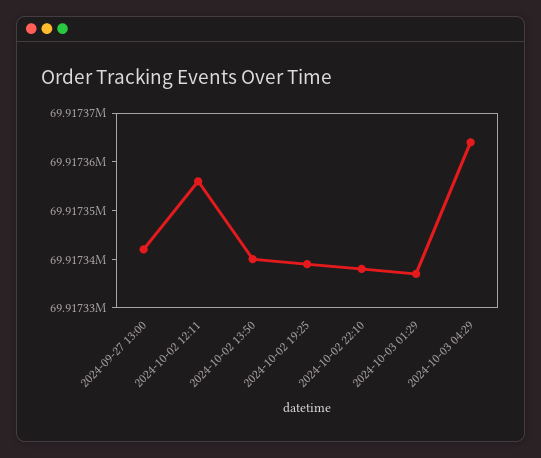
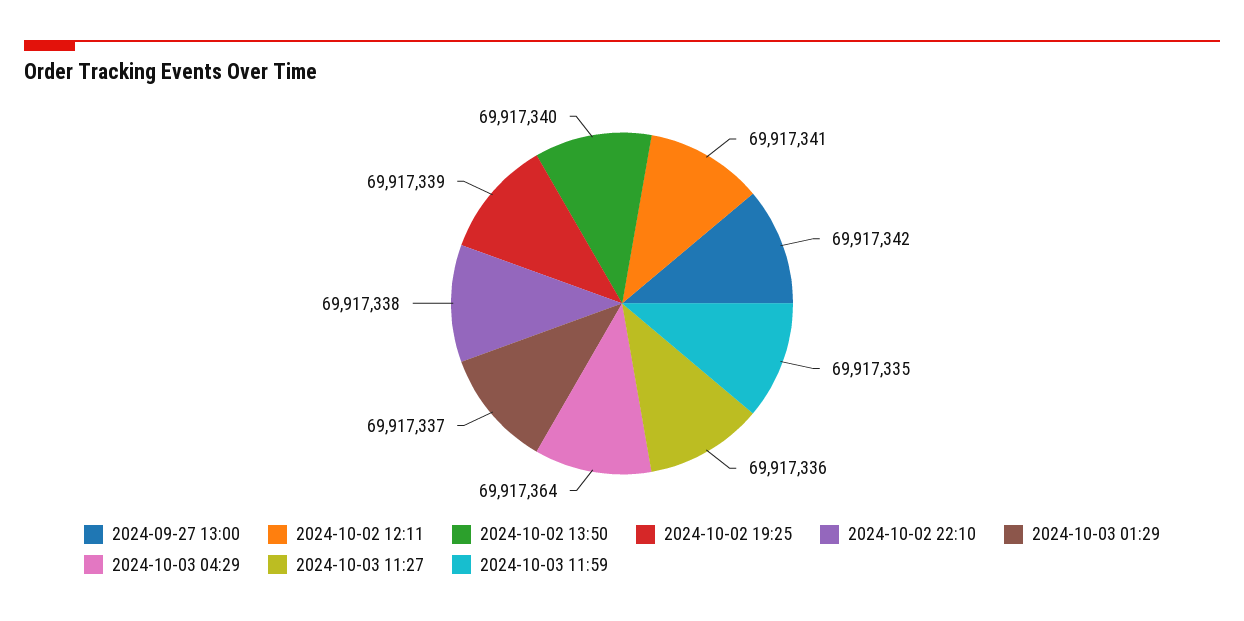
2024-10-02 12:11: 69917355 -> 69917341
2024-10-03 11:27: none -> 69917336
2024-10-03 11:59: none -> 69917335

